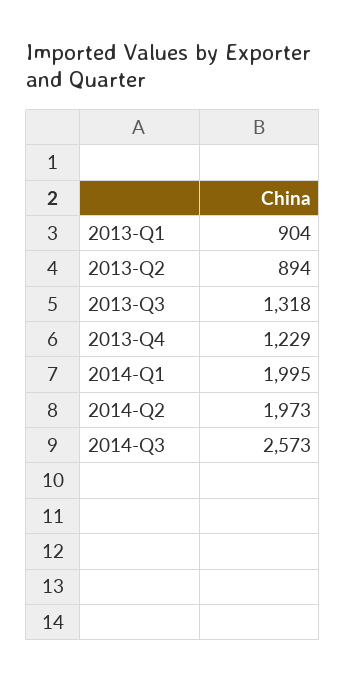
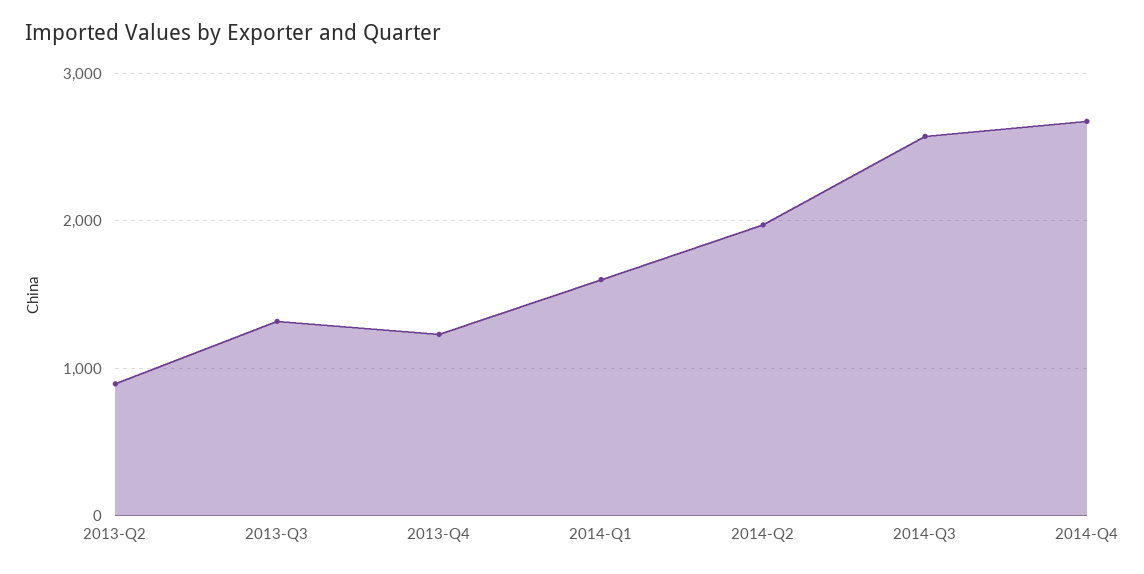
2013-Q1: 904 -> none
2014-Q1: 1995 -> 1600
2014-Q4: none -> 2700

